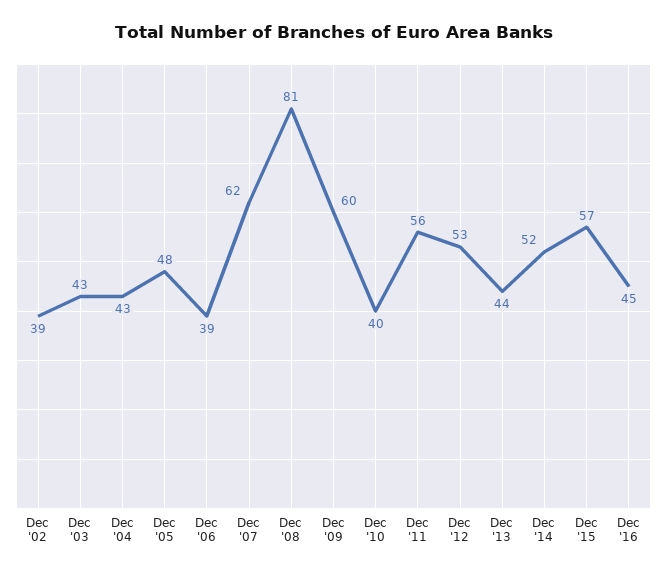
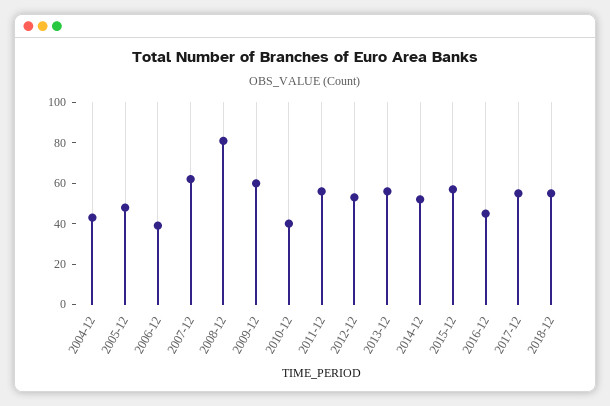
Dec '02: 39 -> none
Dec '03: 43 -> none
Dec '13: 44 -> 55
2017-12: none -> 55
2018-12: none -> 55

